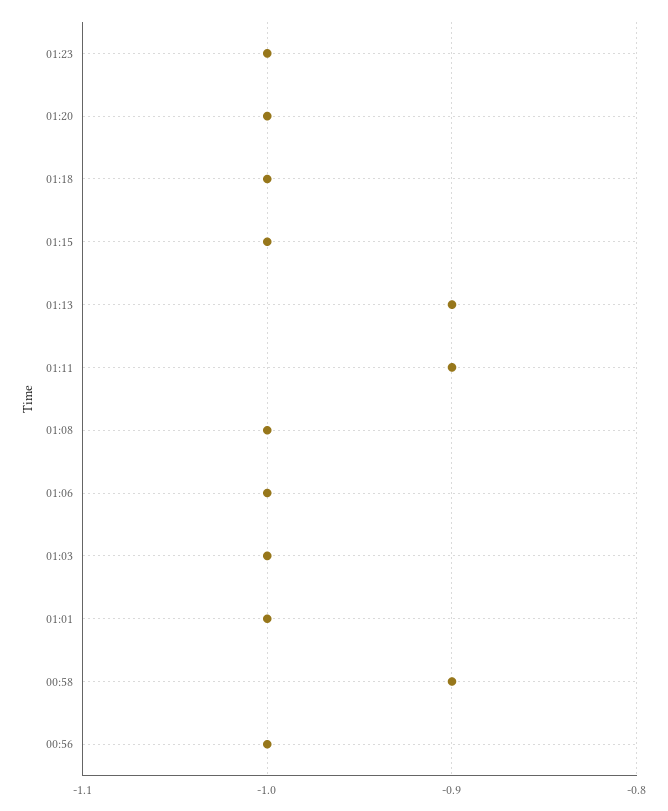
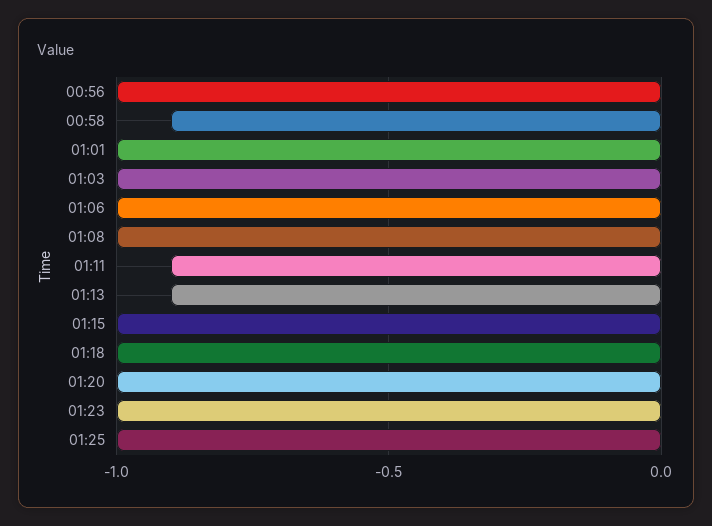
01:25: none -> -1

